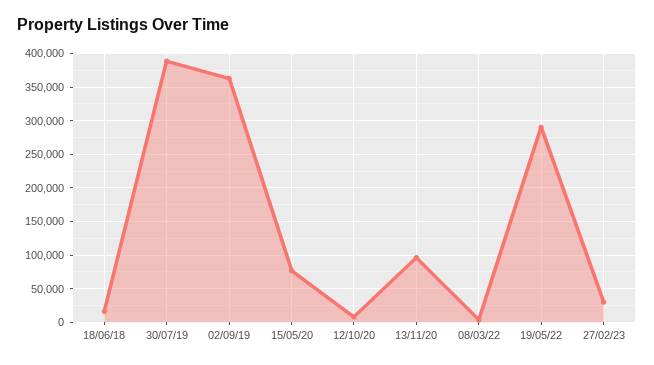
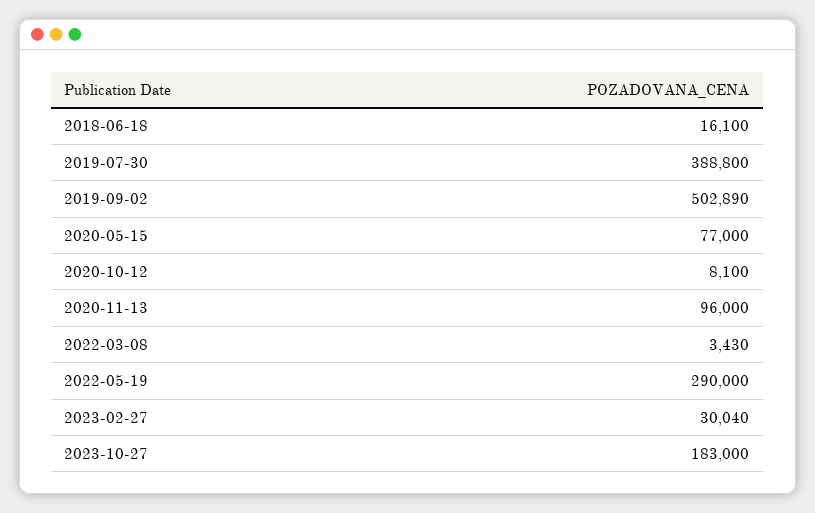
02/09/19: 360000 -> 502890
2023-10-27: none -> 183000

